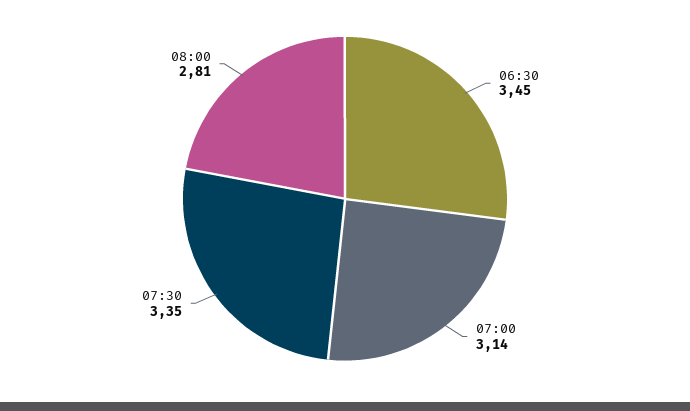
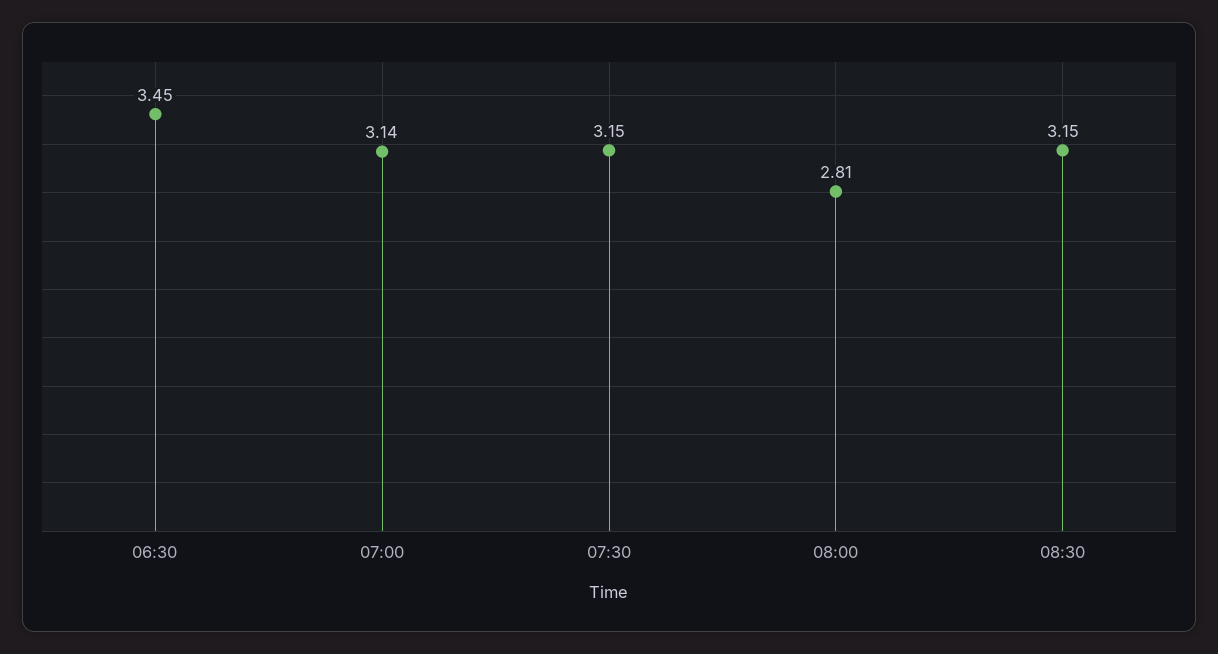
07:30: 3.35 -> 3.15
08:30: none -> 3.15

